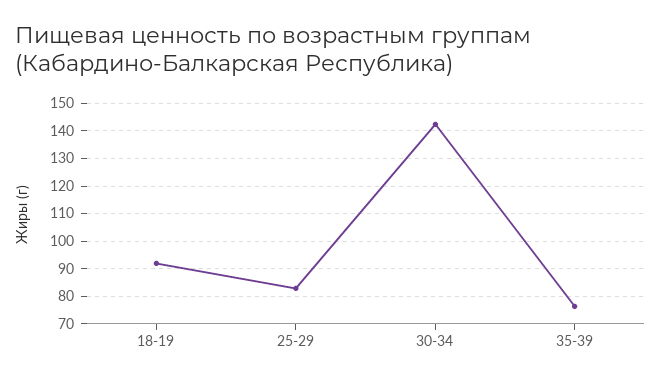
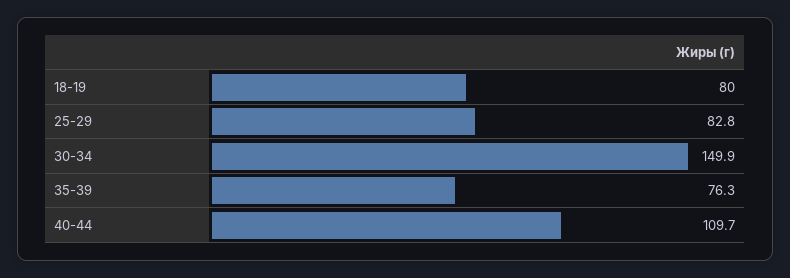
18-19: 92.5 -> 80
30-34: 142.5 -> 149.9
40-44: none -> 109.7

